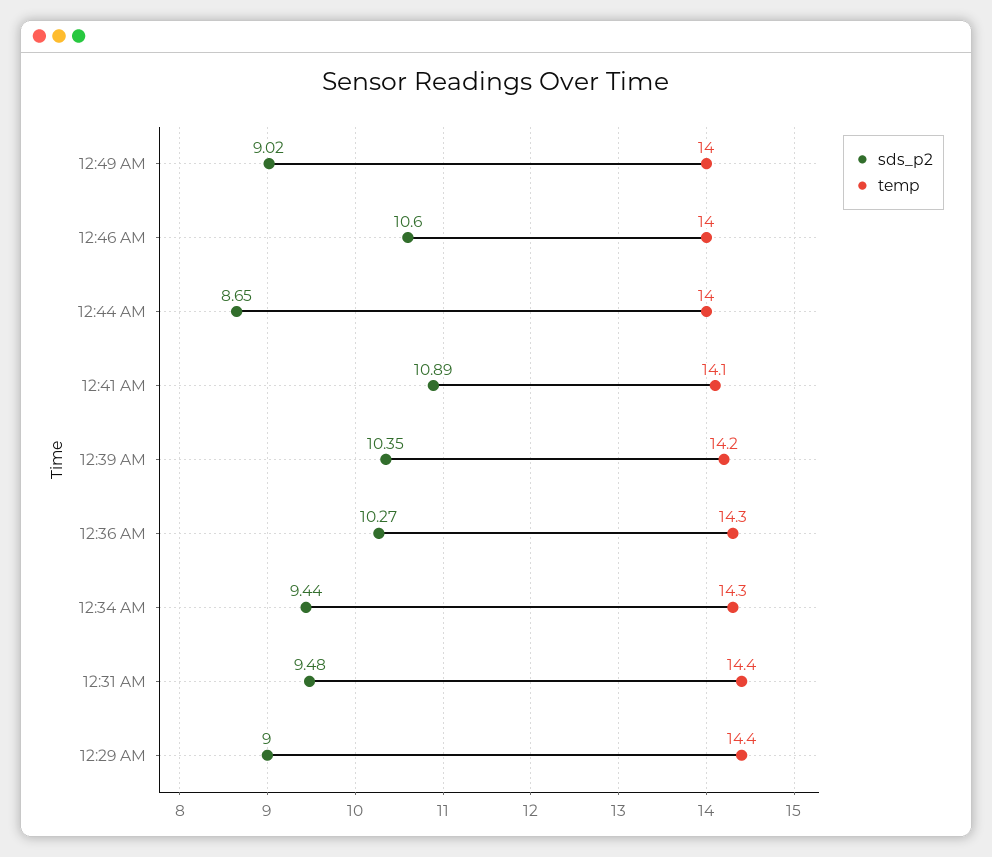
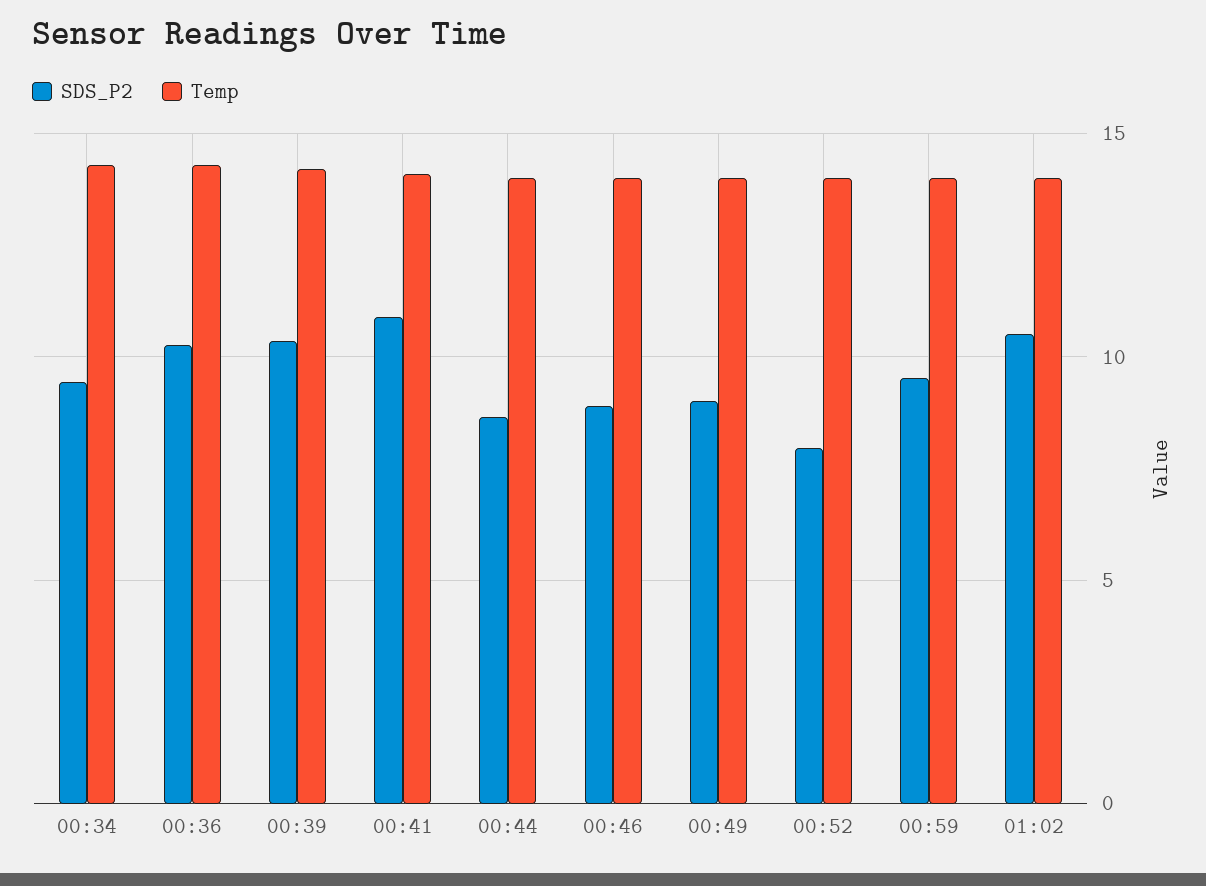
sds_p2, 12:46 AM: 10.6 -> 9
sds_p2, 12:31 AM: 9.48 -> none
temp, 12:31 AM: 14.4 -> none
sds_p2, 12:29 AM: 9 -> none
temp, 12:29 AM: 14.4 -> none
sds_p2, 00:52: none -> 8
temp, 00:52: none -> 14
sds_p2, 00:59: none -> 9.5
temp, 00:59: none -> 14
sds_p2, 01:02: none -> 10.5
temp, 01:02: none -> 14

